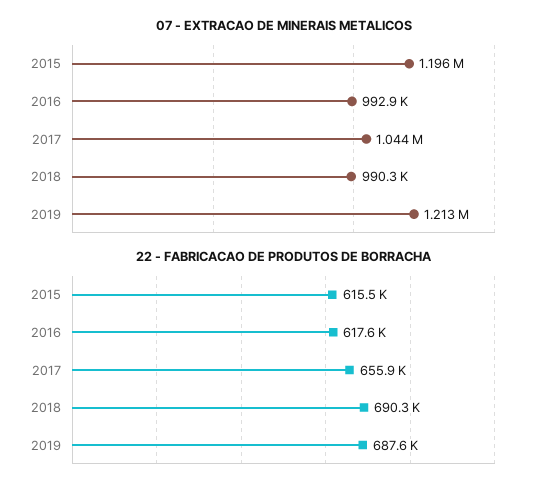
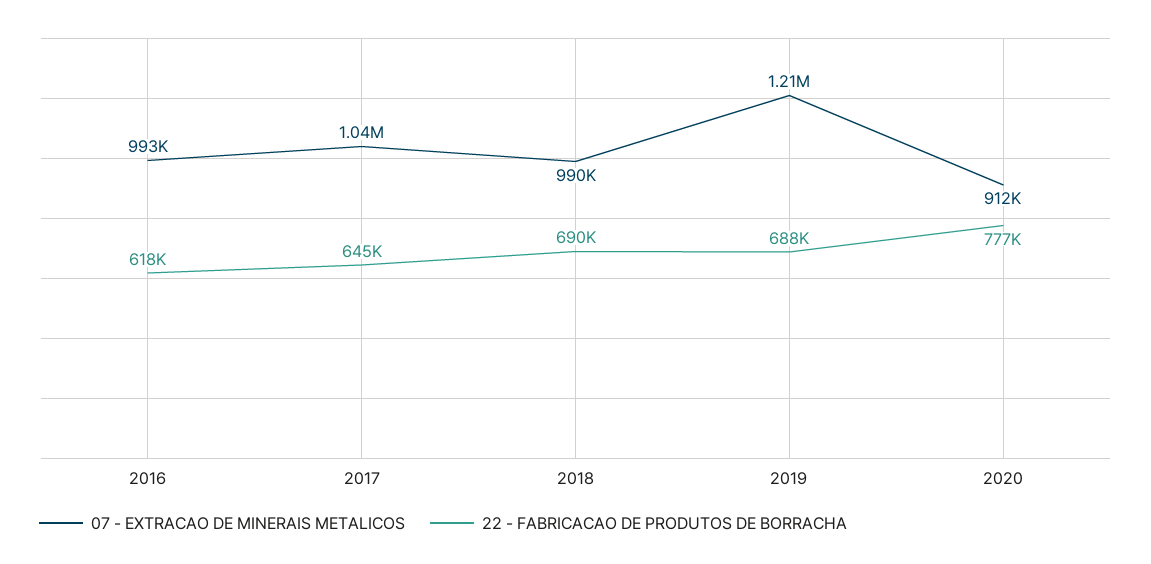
07 - EXTRACAO DE MINERAIS METALICOS, 2015: 1196000 -> none
22 - FABRICACAO DE PRODUTOS DE BORRACHA, 2015: 615500 -> none
22 - FABRICACAO DE PRODUTOS DE BORRACHA, 2017: 655900 -> 645000
07 - EXTRACAO DE MINERAIS METALICOS, 2020: none -> 912000
22 - FABRICACAO DE PRODUTOS DE BORRACHA, 2020: none -> 777000

